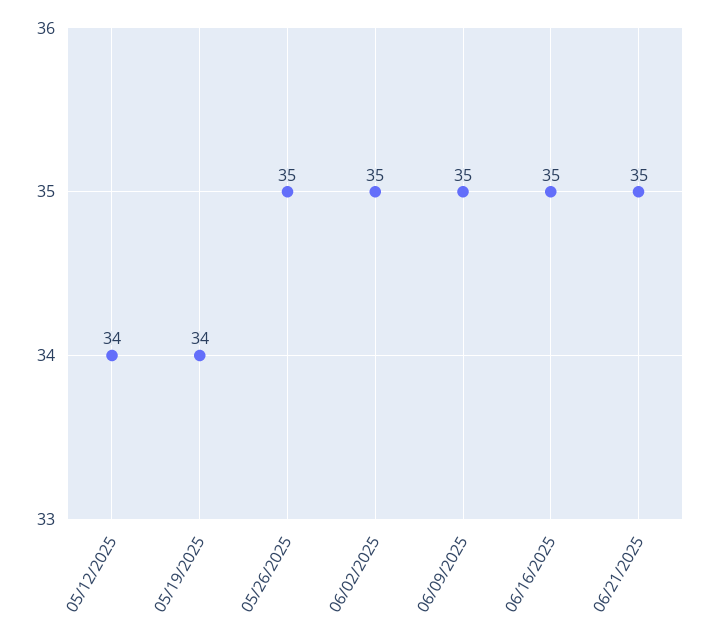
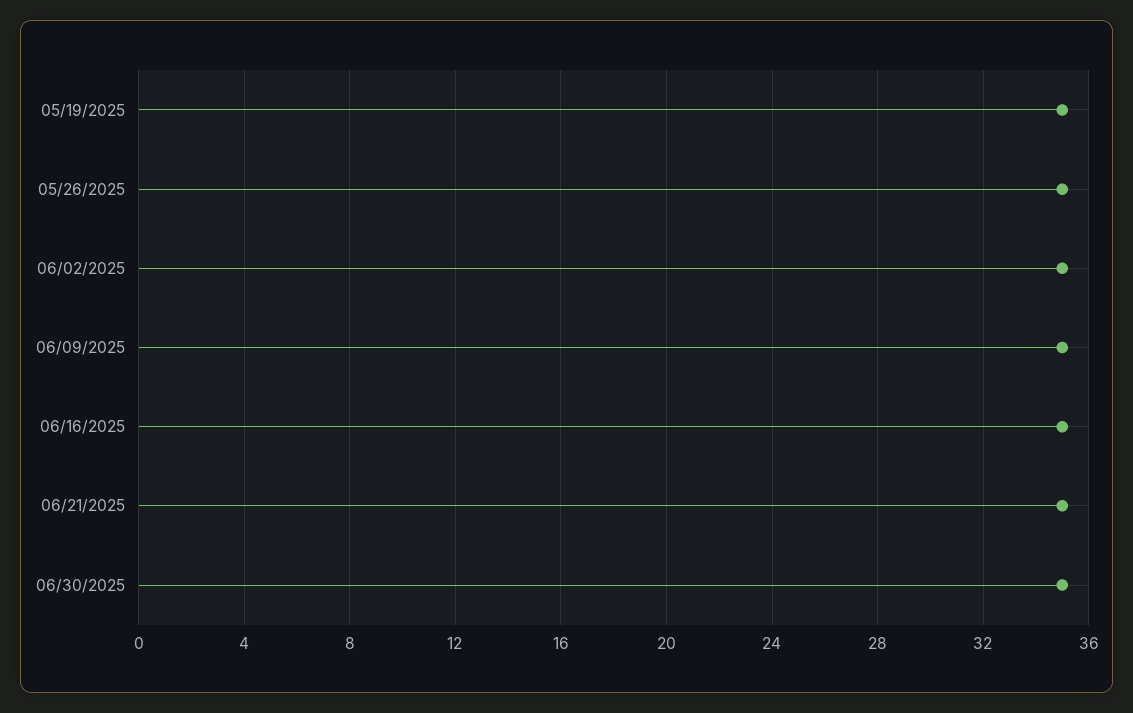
05/12/2025: 34 -> none
05/19/2025: 34 -> 35
06/30/2025: none -> 35

